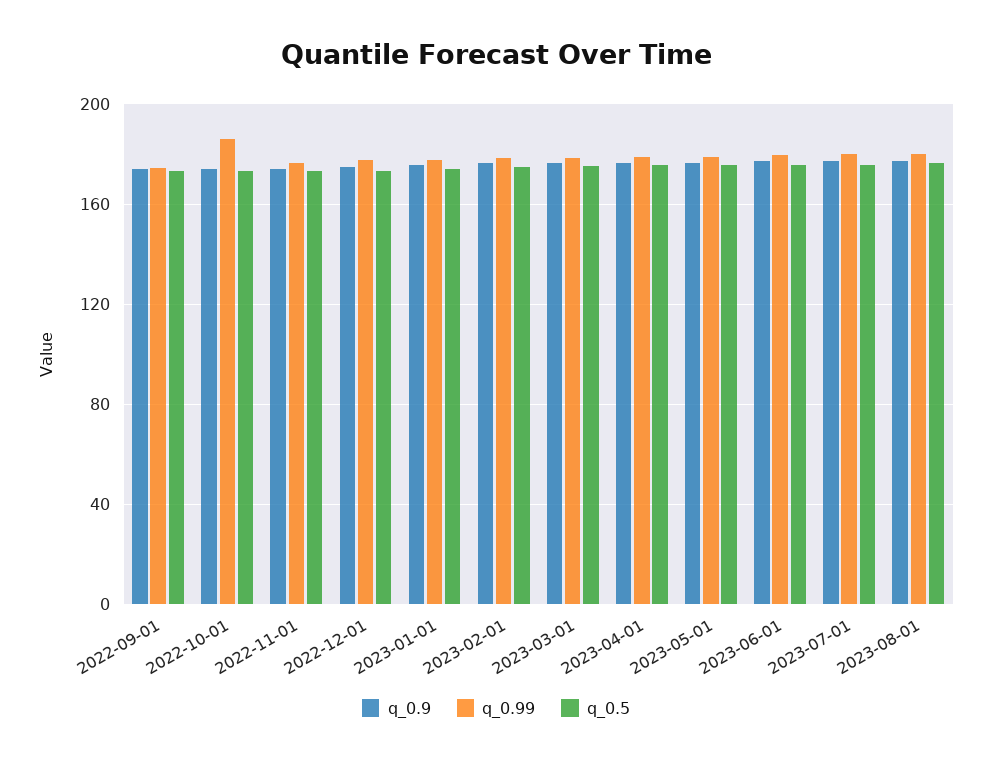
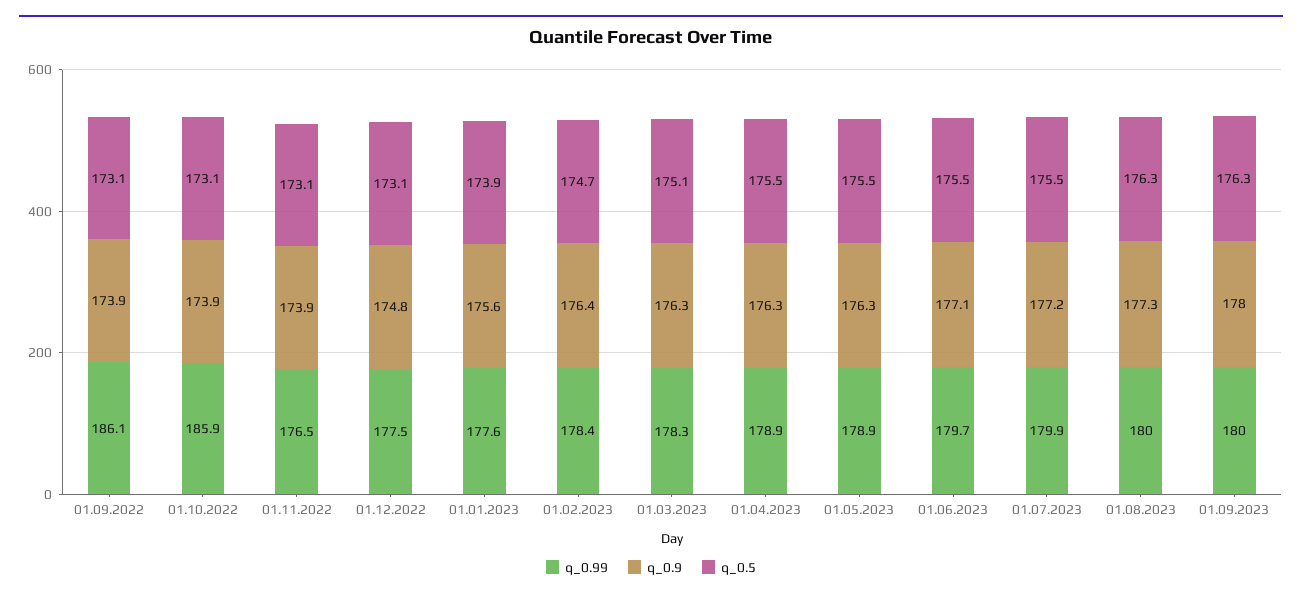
q_0.99, 2022-09-01: 175 -> 186.1
q_0.99, 01.09.2023: none -> 180
q_0.9, 01.09.2023: none -> 178
q_0.5, 01.09.2023: none -> 176.3

